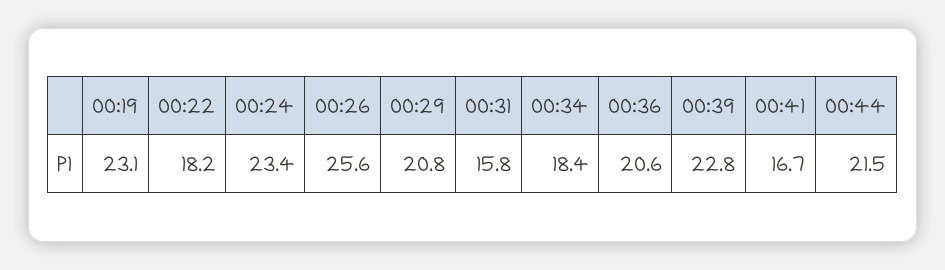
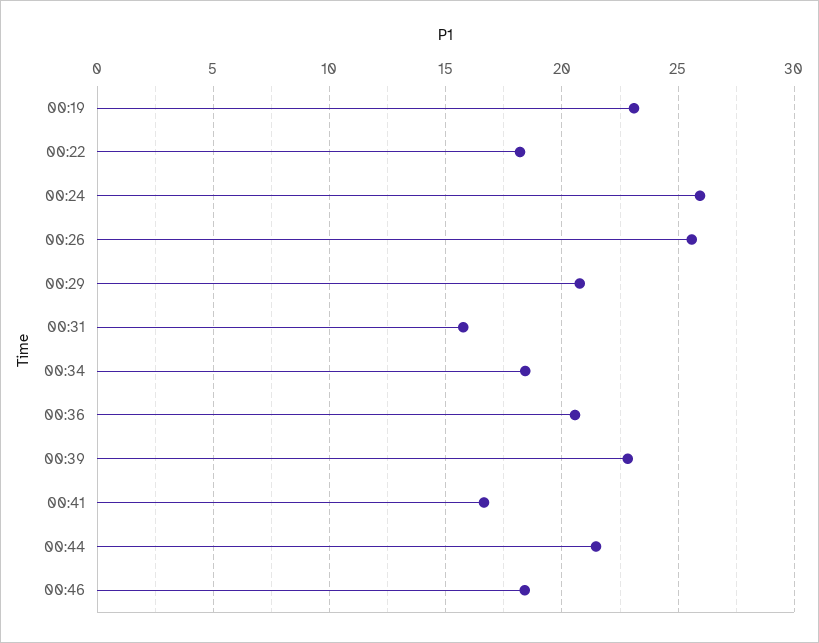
00:24: 23.4 -> 26
00:46: none -> 18.5

